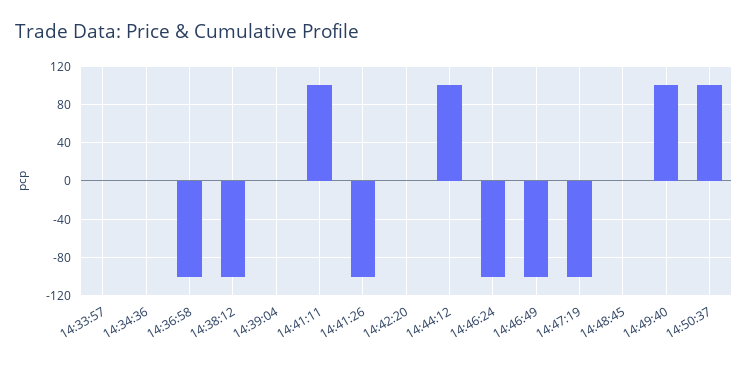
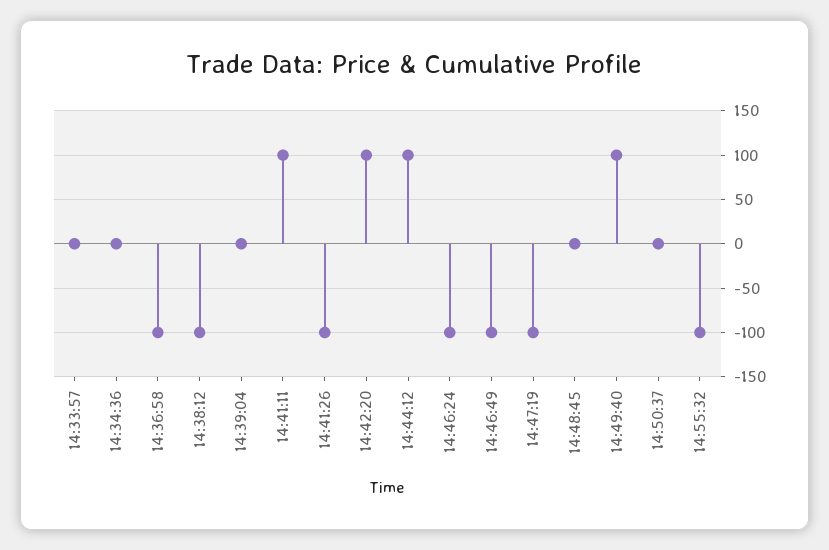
14:42:20: 0 -> 100
14:50:37: 100 -> 0
14:55:32: none -> -100

